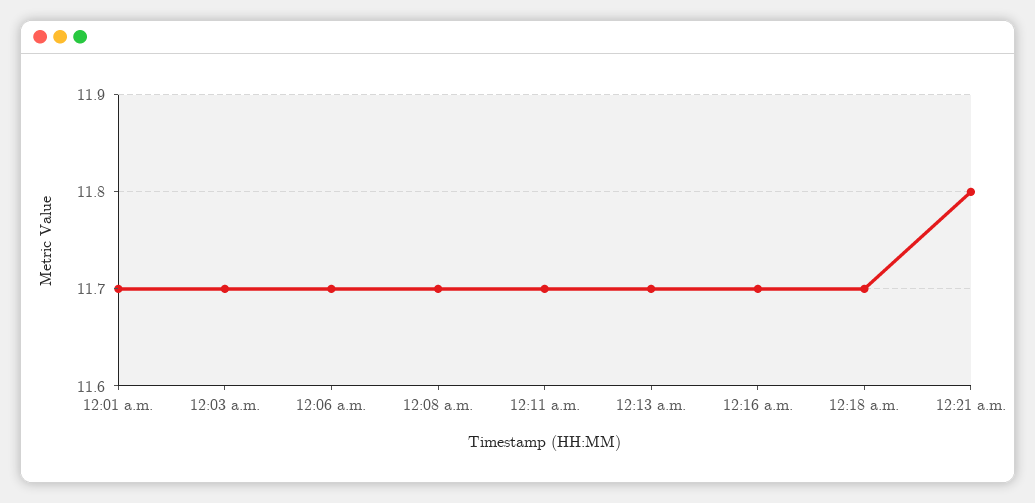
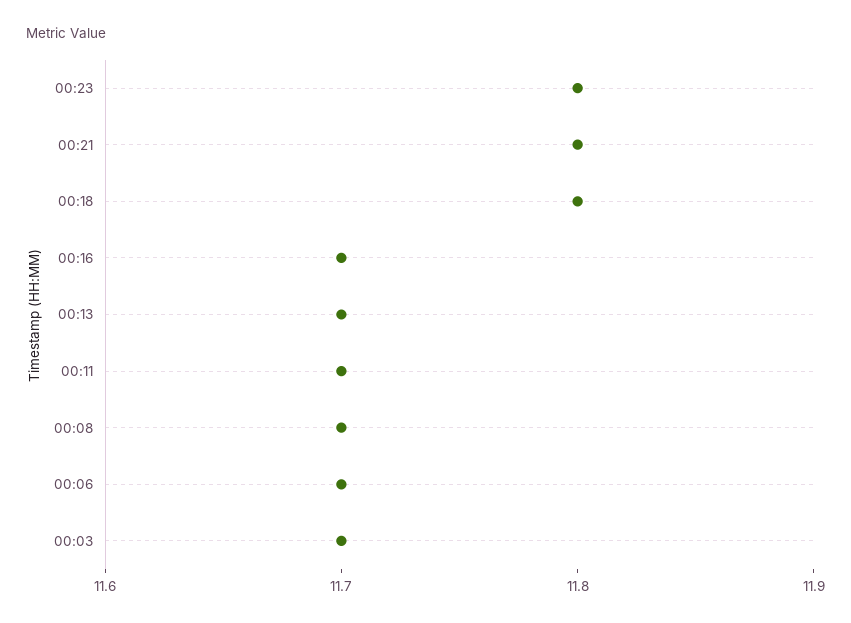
12:01 a.m.: 11.7 -> none
12:18 a.m.: 11.7 -> 11.8
00:23: none -> 11.8

